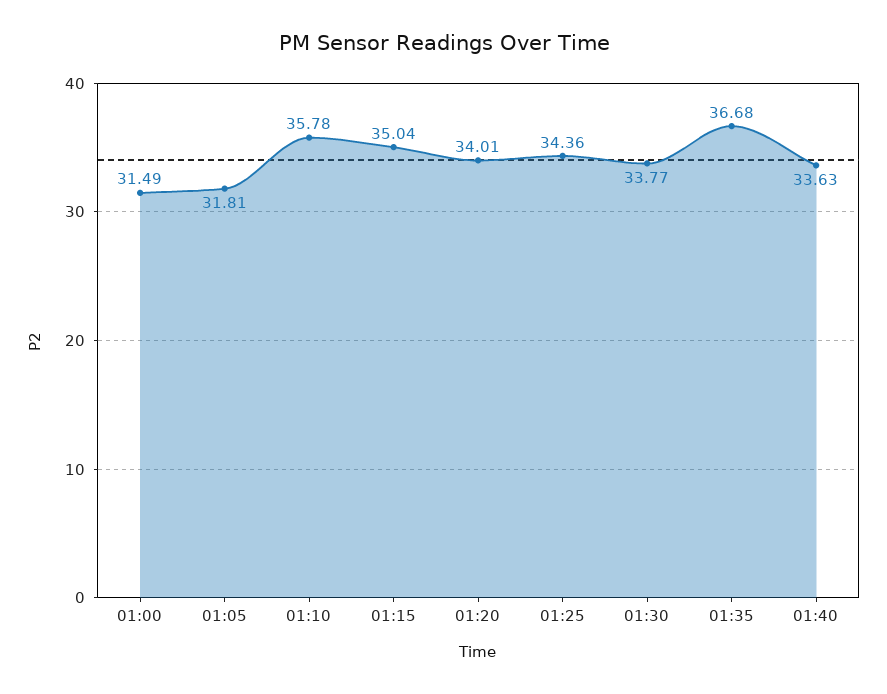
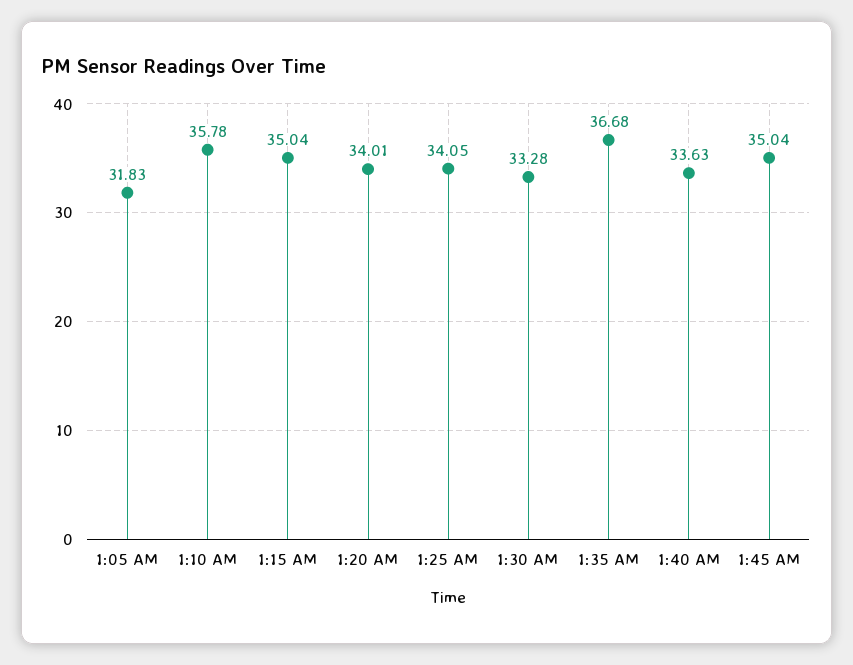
01:00: 31.49 -> none
01:05: 31.81 -> 31.83
01:25: 34.36 -> 34.05
01:30: 33.77 -> 33.28
1:45 AM: none -> 35.04

